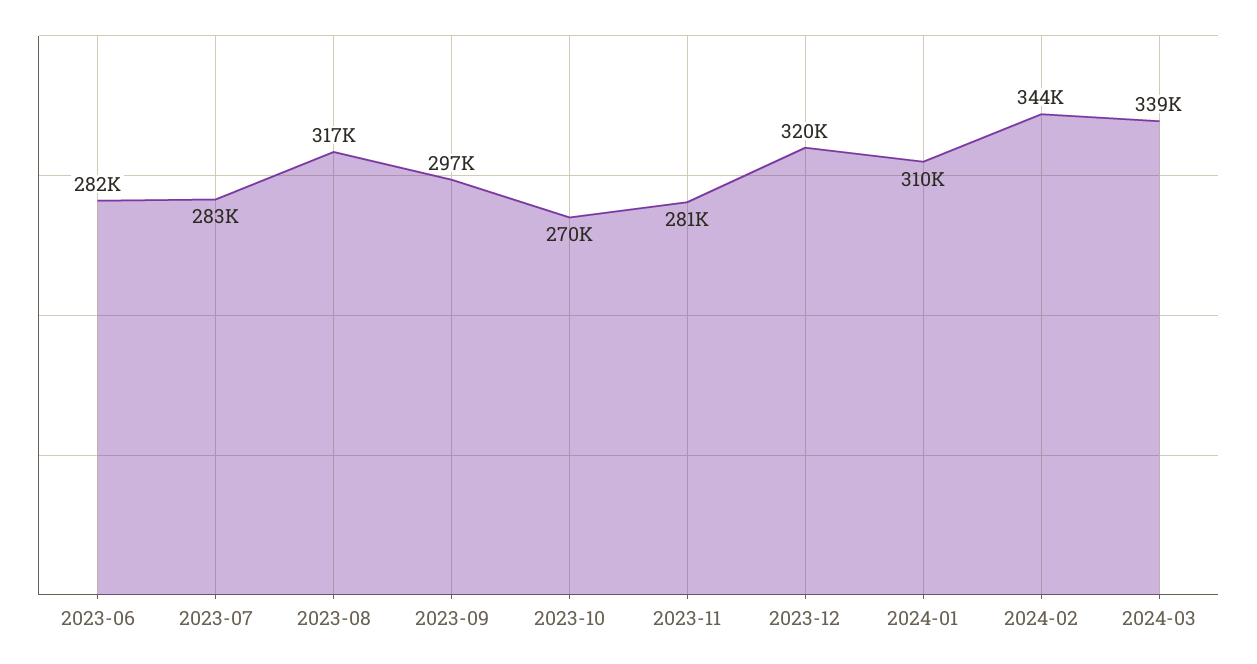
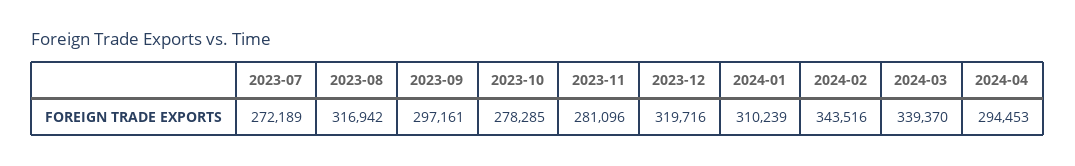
2023-06: 282000 -> none
2023-07: 283000 -> 272189
2023-10: 270000 -> 278285
2024-04: none -> 294453

